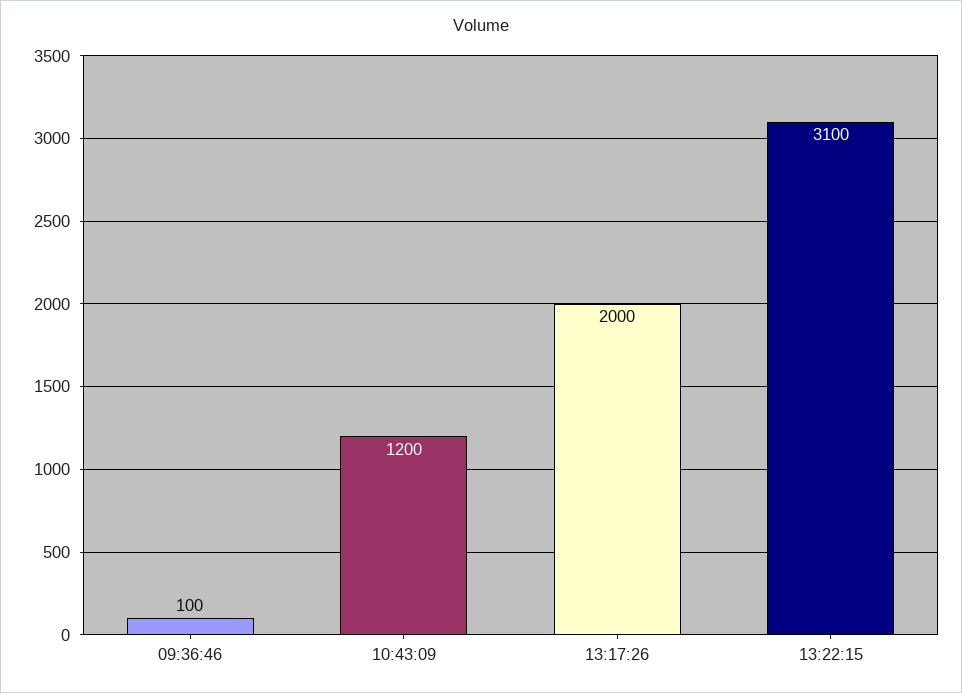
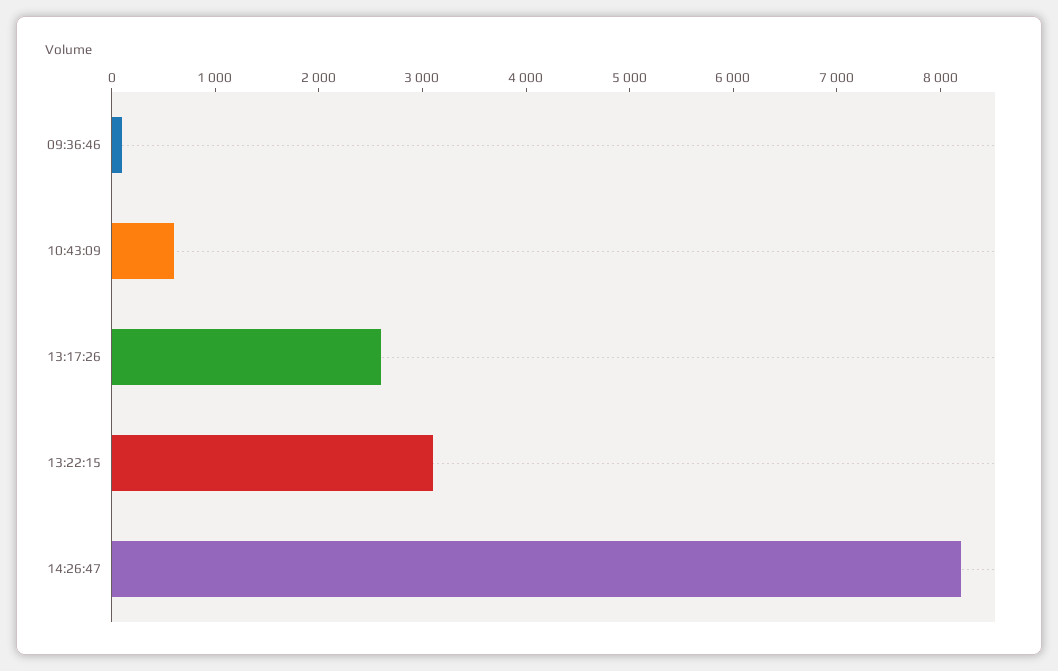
10:43:09: 1200 -> 600
13:17:26: 2000 -> 2600
14:26:47: none -> 8200

